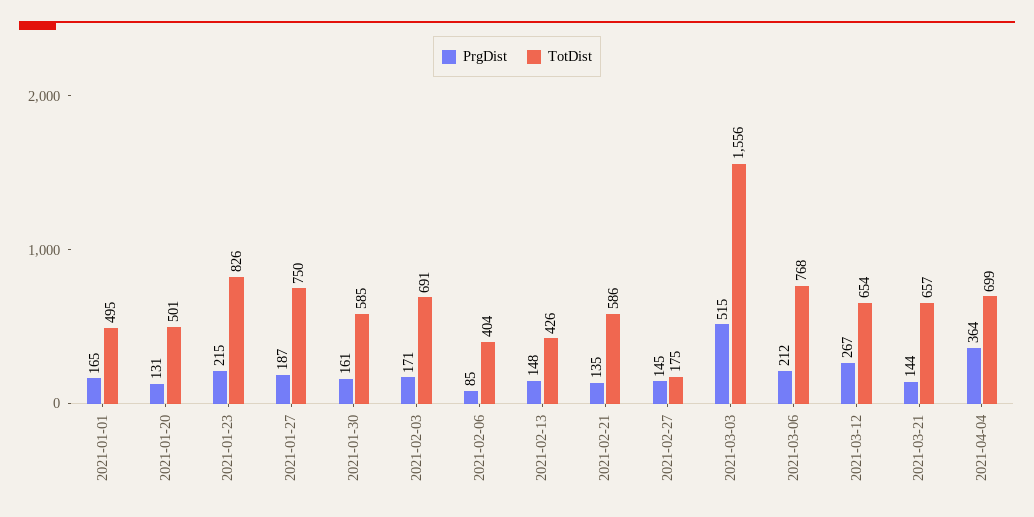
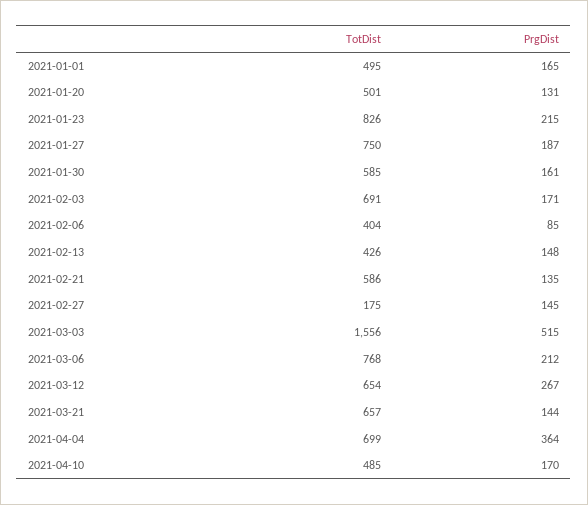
TotDist, 2021-04-10: none -> 485
PrgDist, 2021-04-10: none -> 170

